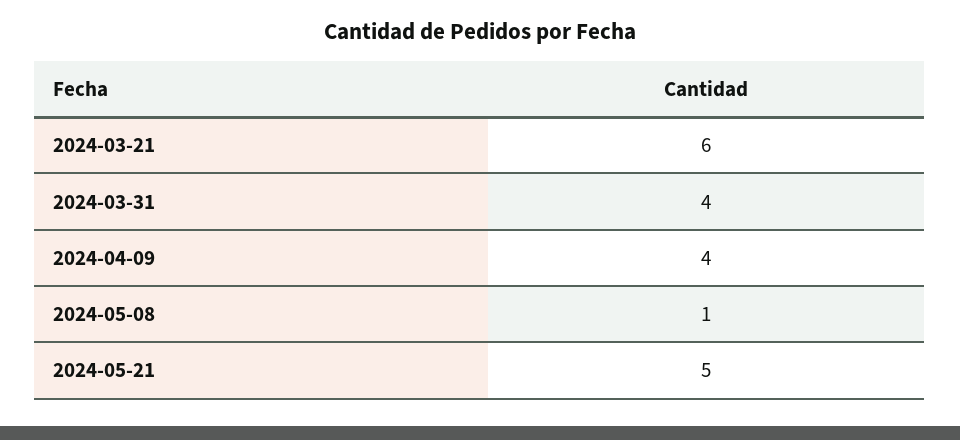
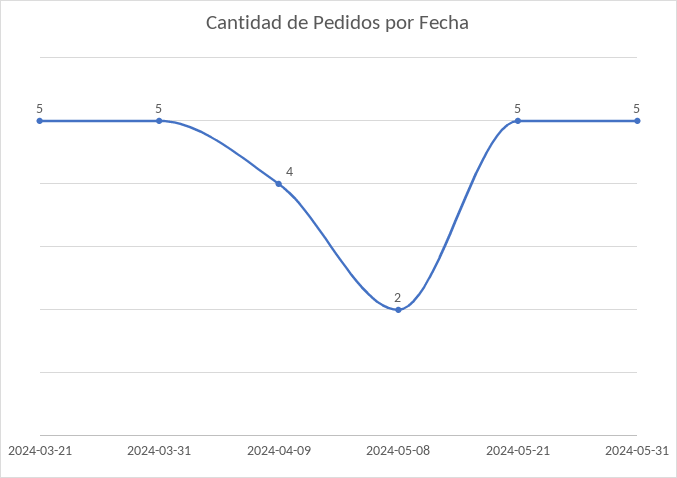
2024-03-21: 6 -> 5
2024-03-31: 4 -> 5
2024-05-08: 1 -> 2
2024-05-31: none -> 5

